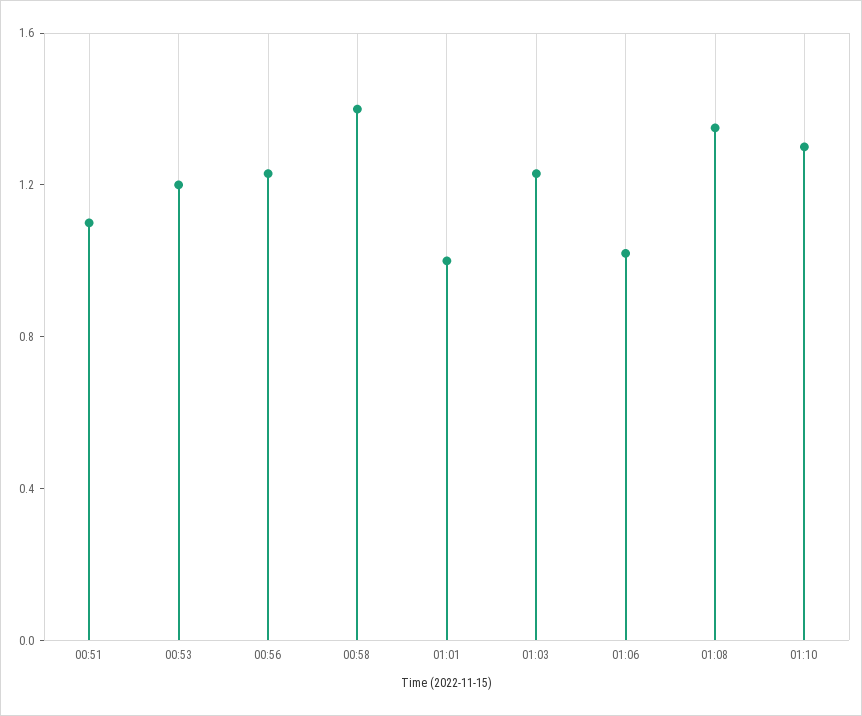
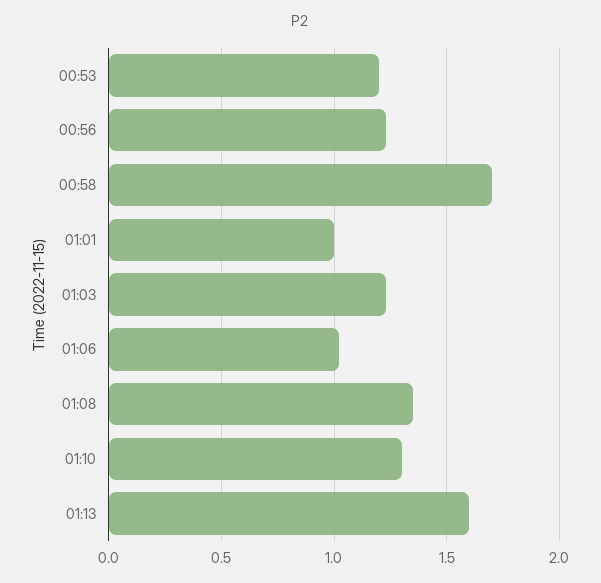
00:51: 1.1 -> none
00:58: 1.4 -> 1.7
01:13: none -> 1.6

